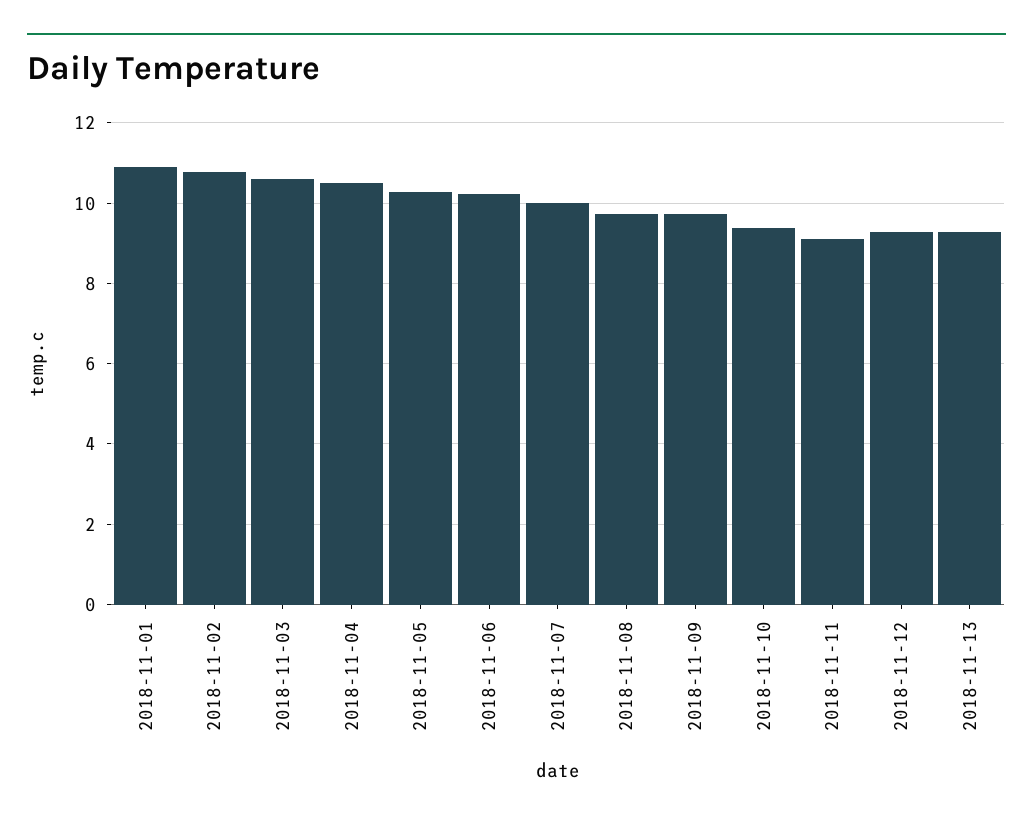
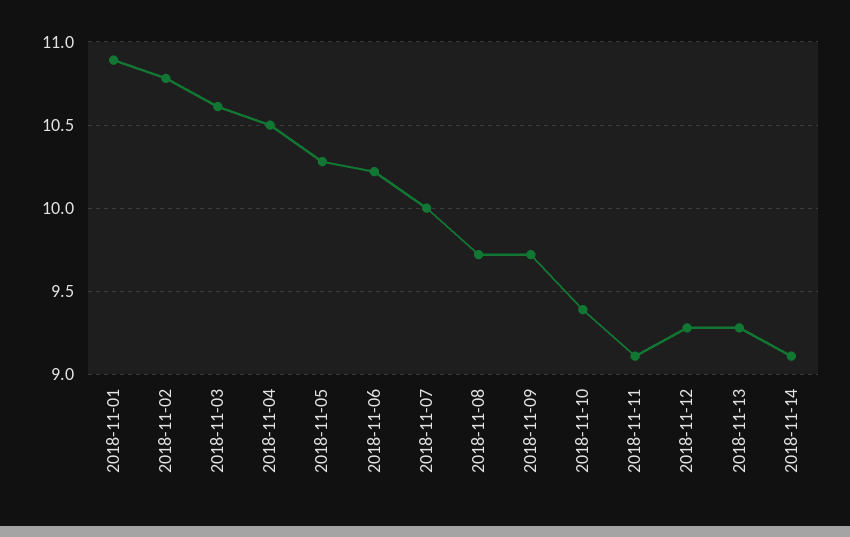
2018-11-14: none -> 9.1

